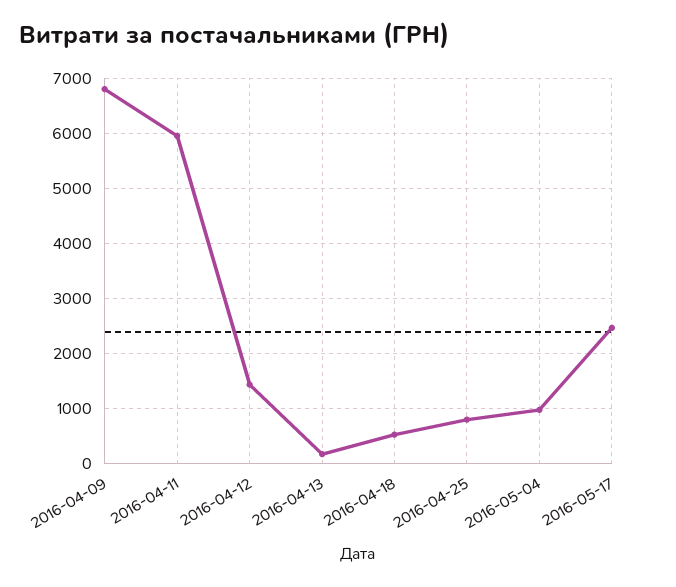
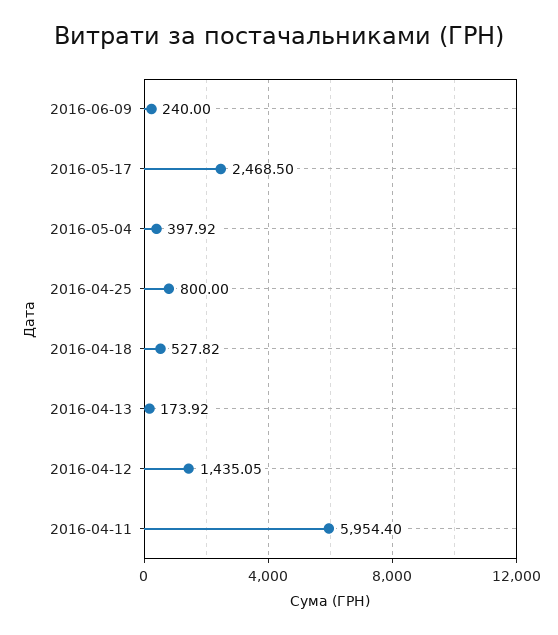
2016-04-09: 6800 -> none
2016-05-04: 1000 -> 397.92
2016-06-09: none -> 240

